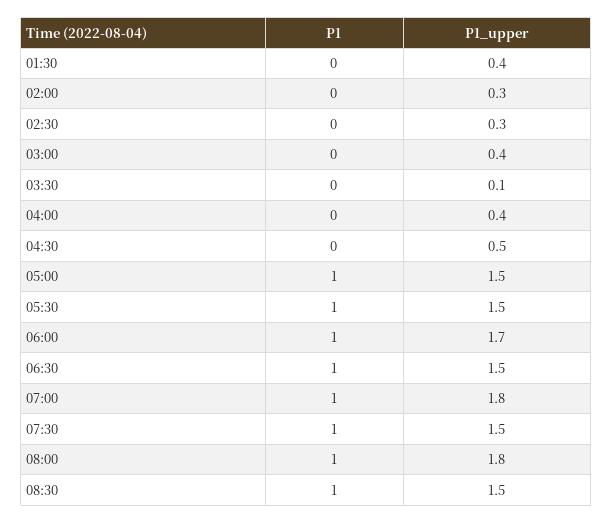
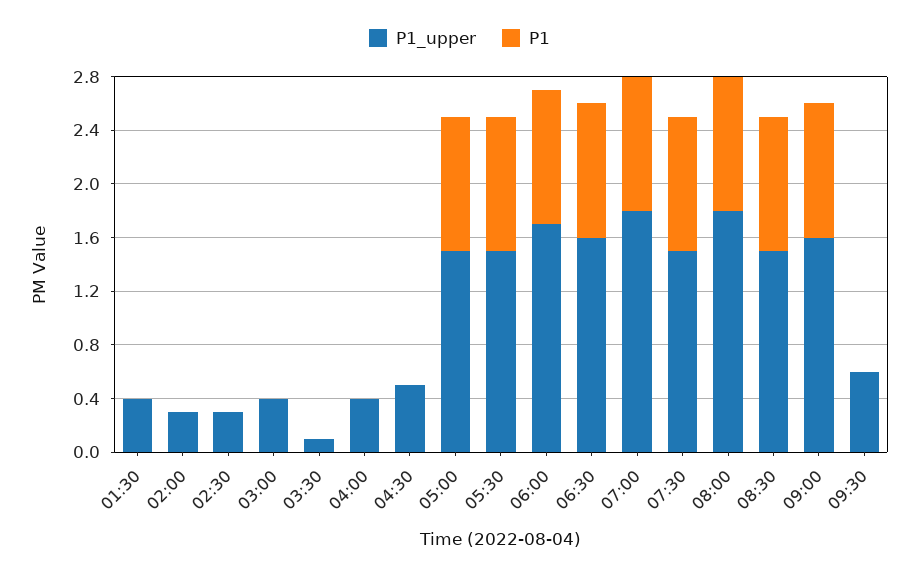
P1_upper, 06:30: 1.5 -> 1.6
P1_upper, 09:00: none -> 1.6
P1, 09:00: none -> 1
P1_upper, 09:30: none -> 0.6
P1, 09:30: none -> 0

